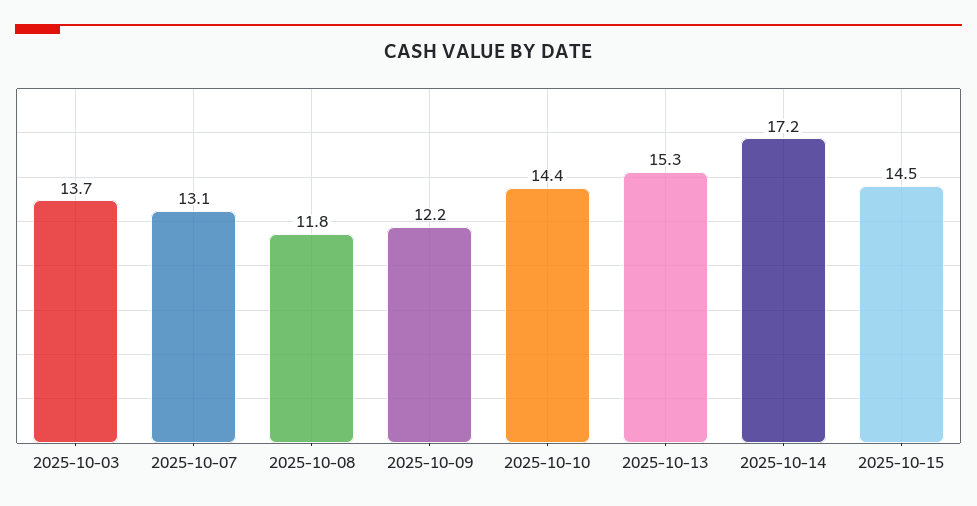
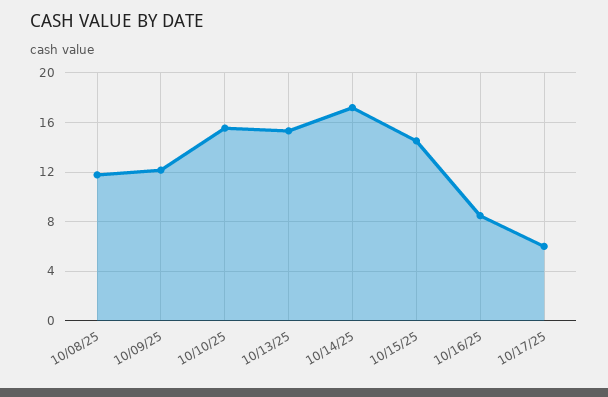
2025-10-03: 13.7 -> none
2025-10-07: 13.1 -> none
2025-10-10: 14.4 -> 15.5
10/16/25: none -> 8.5
10/17/25: none -> 6

